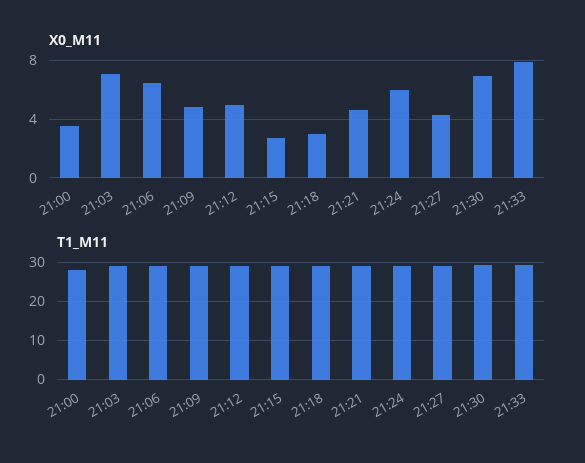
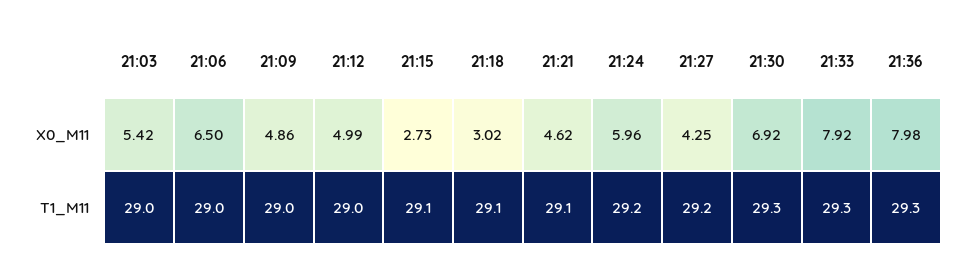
X0_M11, 21:00: 3.5 -> none
X0_M11, 21:03: 7 -> 5.42
T1_M11, 21:00: 28 -> none
X0_M11, 21:36: none -> 7.98
T1_M11, 21:36: none -> 29.3

